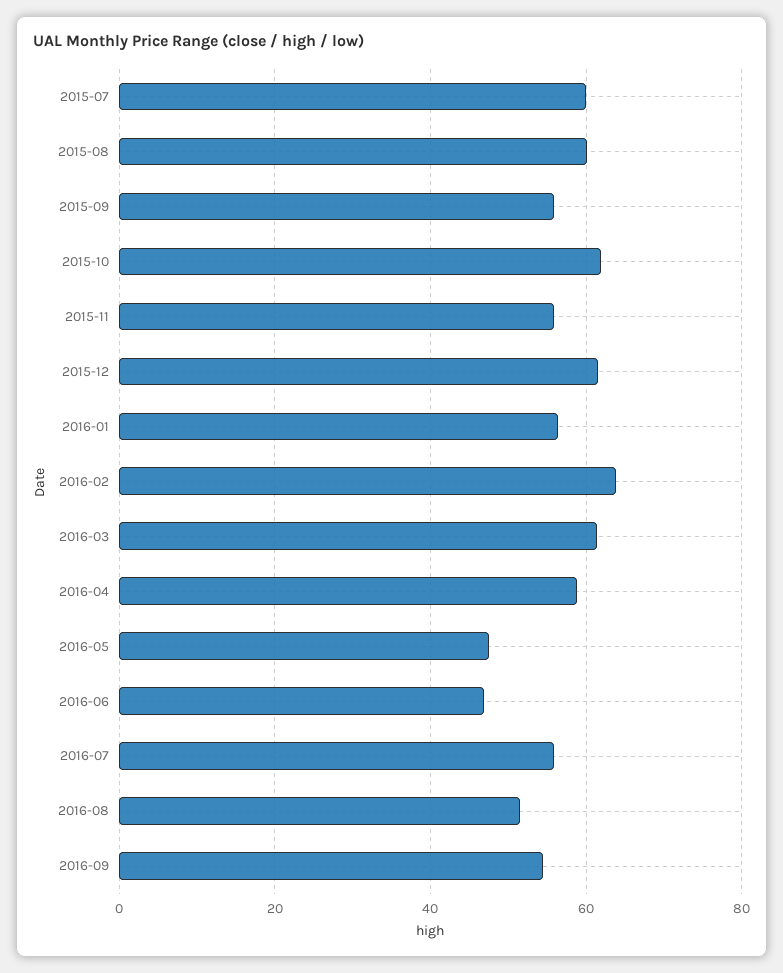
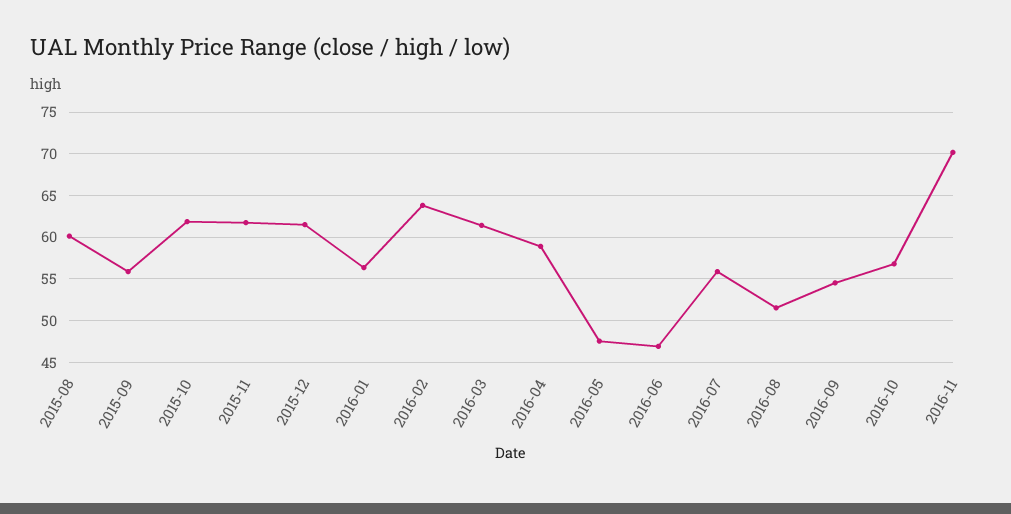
2015-07: 60 -> none
2015-11: 56 -> 62
2016-10: none -> 57
2016-11: none -> 70

